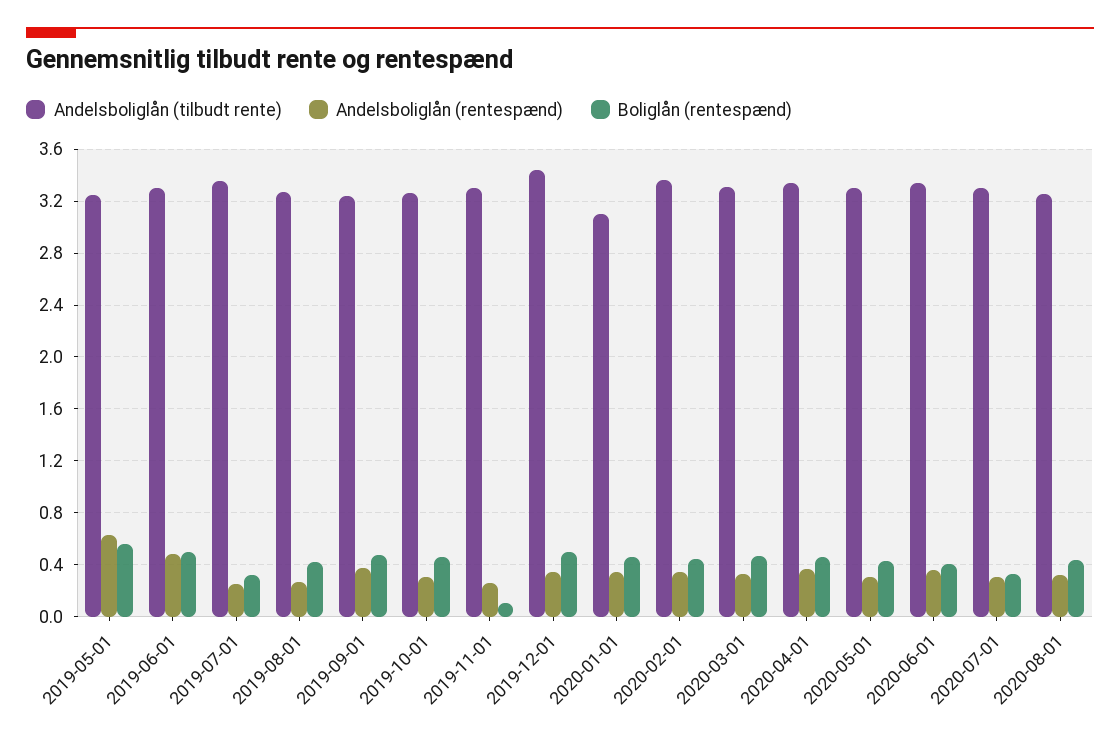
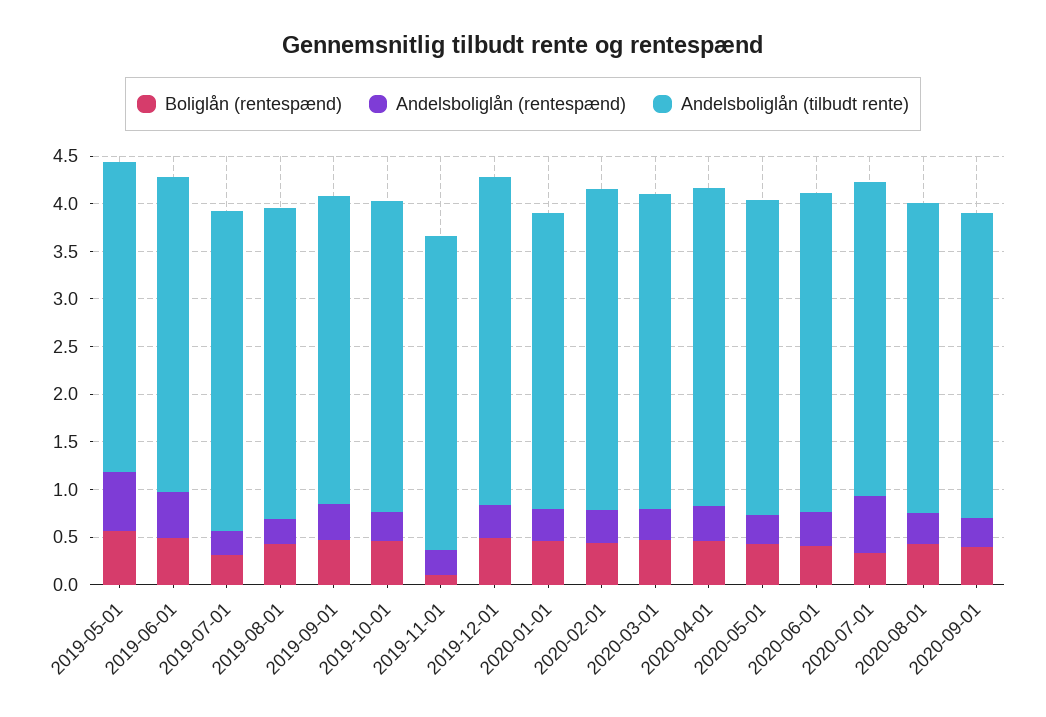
Andelsboliglån (rentespænd), 2020-07-01: 0.3 -> 0.6
Boliglån (rentespænd), 2020-09-01: none -> 0.4
Andelsboliglån (rentespænd), 2020-09-01: none -> 0.3
Andelsboliglån (tilbudt rente), 2020-09-01: none -> 3.2

